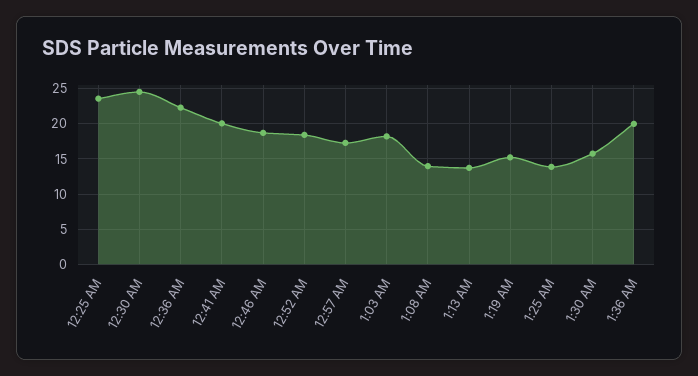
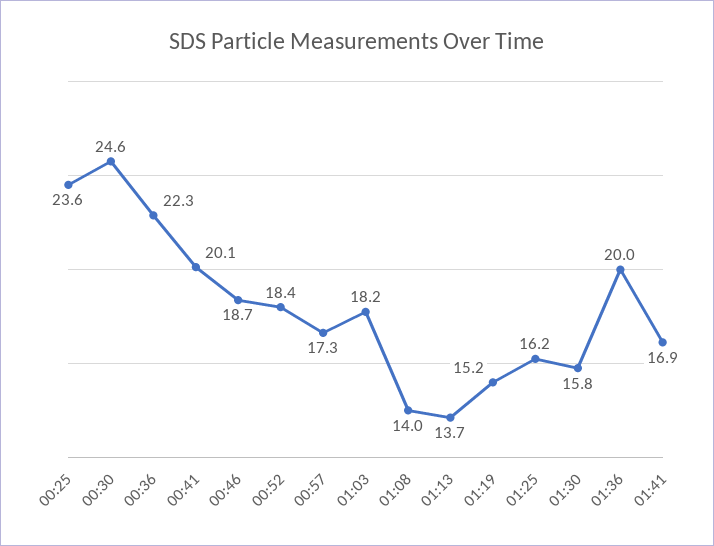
1:25 AM: 14 -> 16.2
01:41: none -> 16.9

